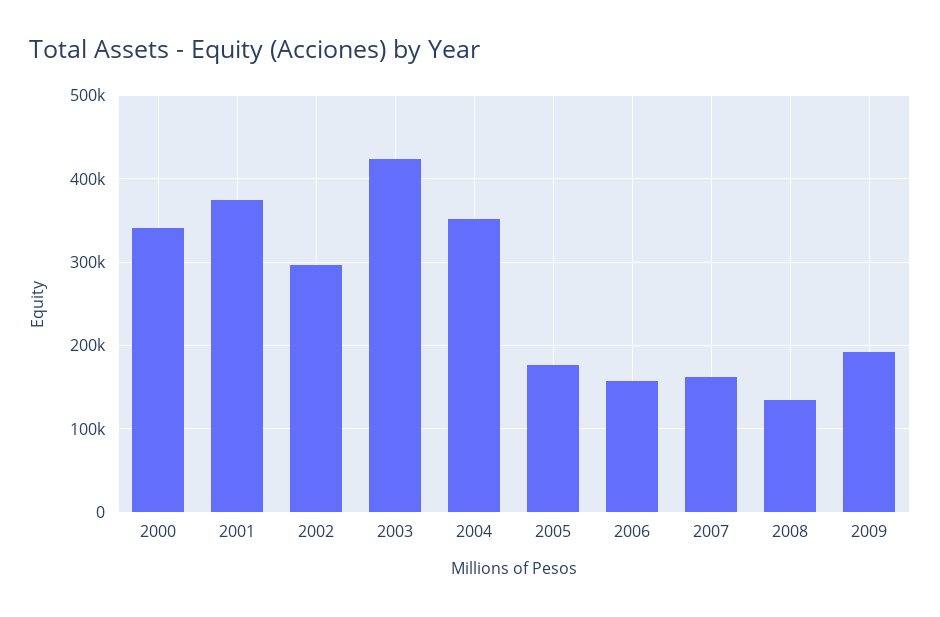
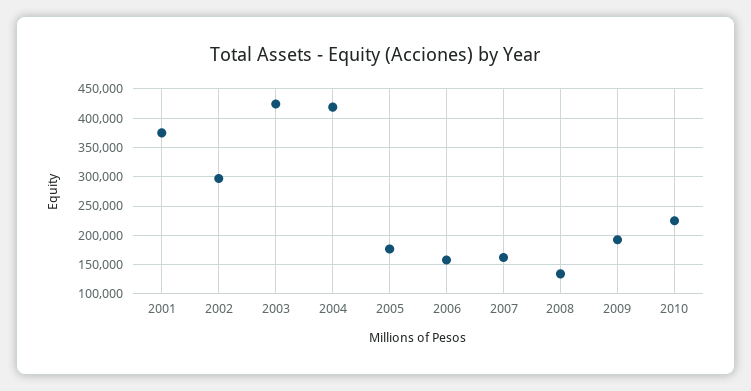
2000: 340000 -> none
2004: 350000 -> 425000
2010: none -> 225000

